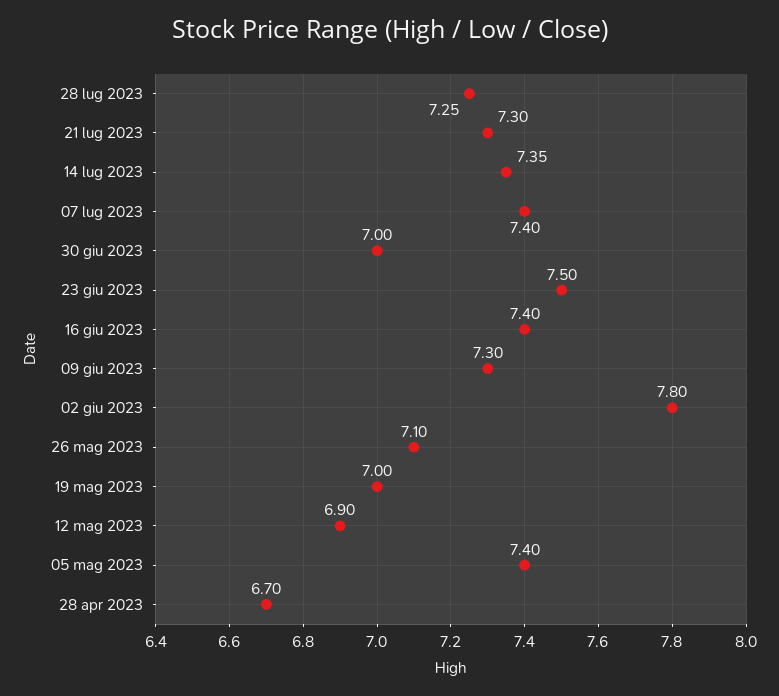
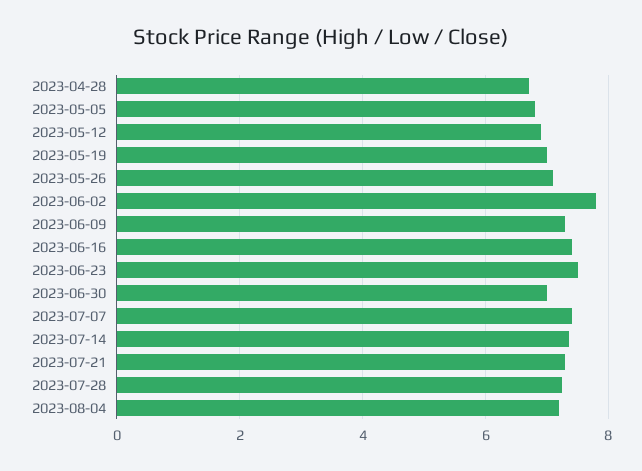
05 mag 2023: 7.4 -> 6.8
2023-08-04: none -> 7.2

